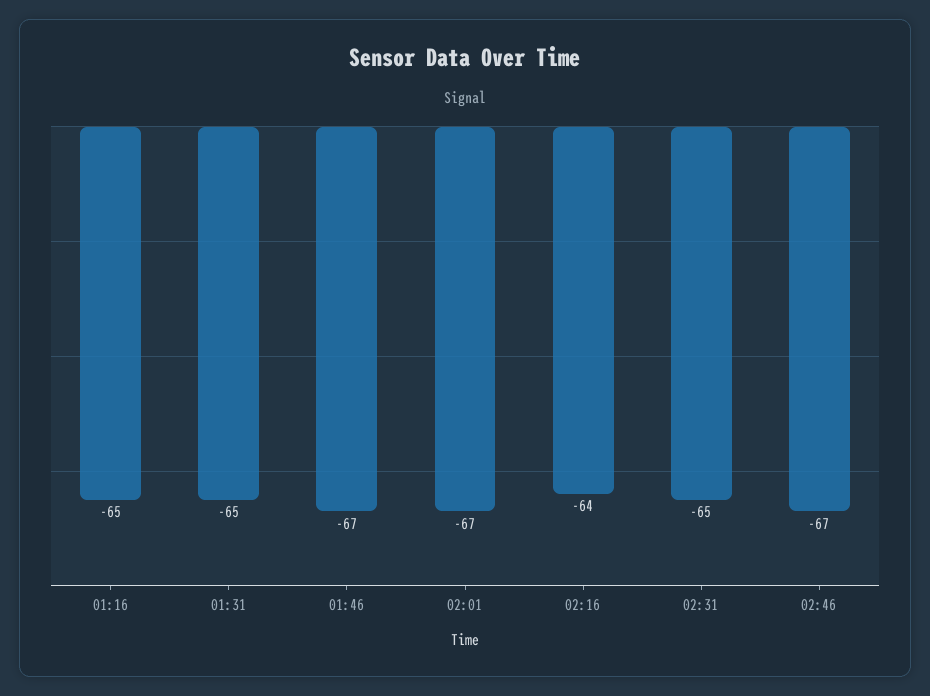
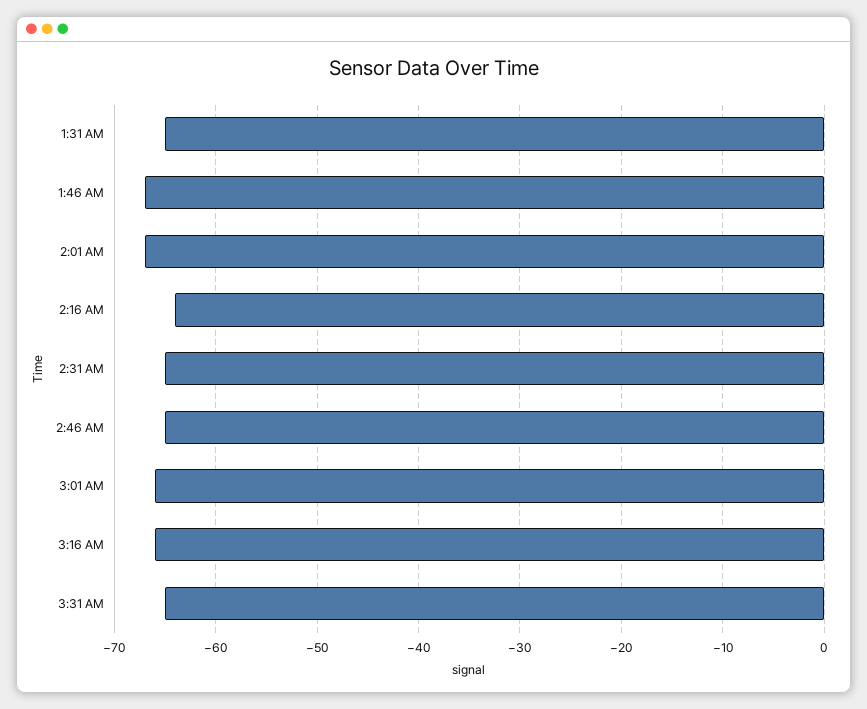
01:16: -65 -> none
02:46: -67 -> -65
3:01 AM: none -> -66
3:16 AM: none -> -66
3:31 AM: none -> -65

